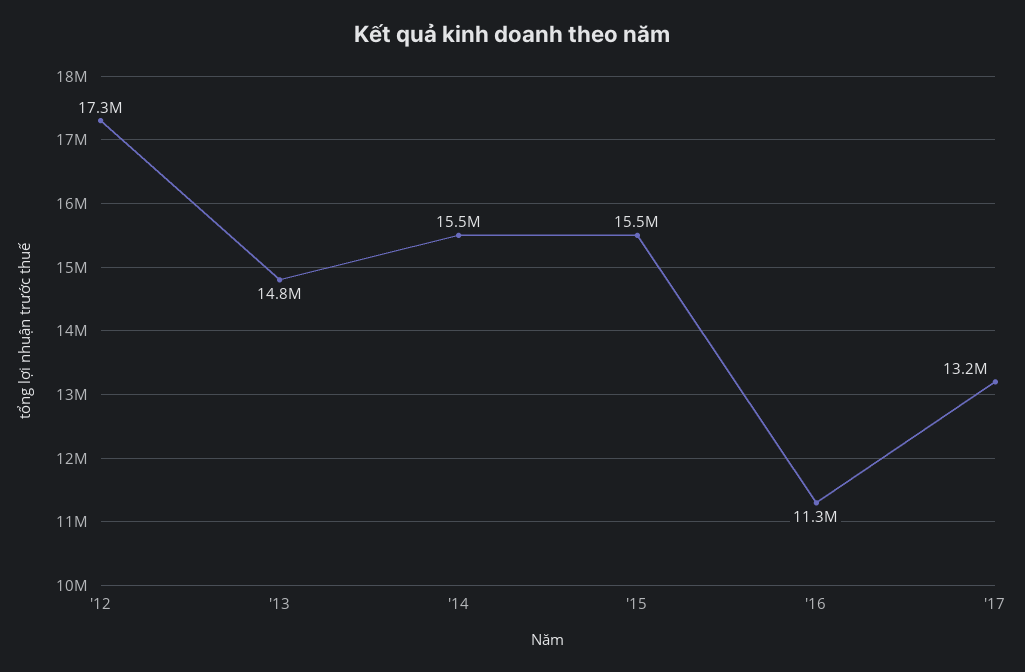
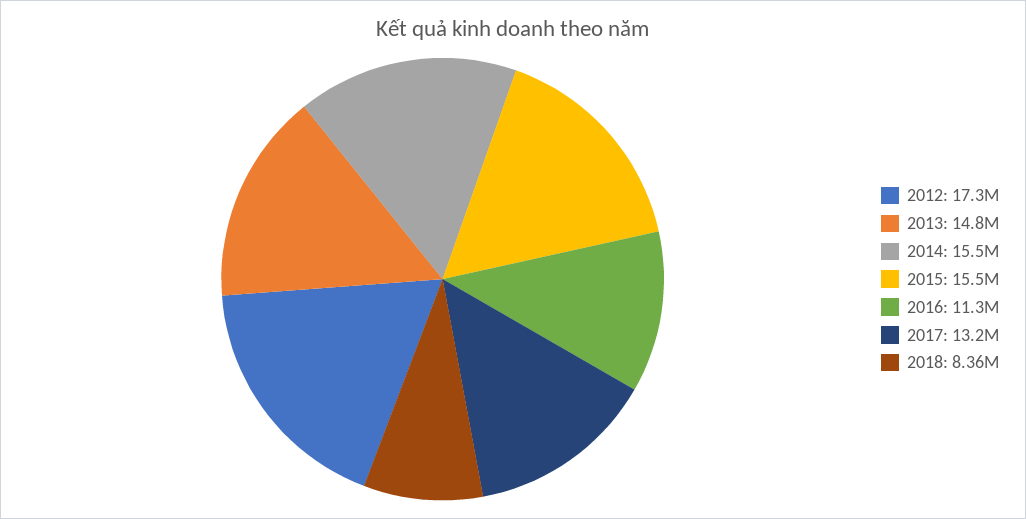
2018: none -> 8360000

